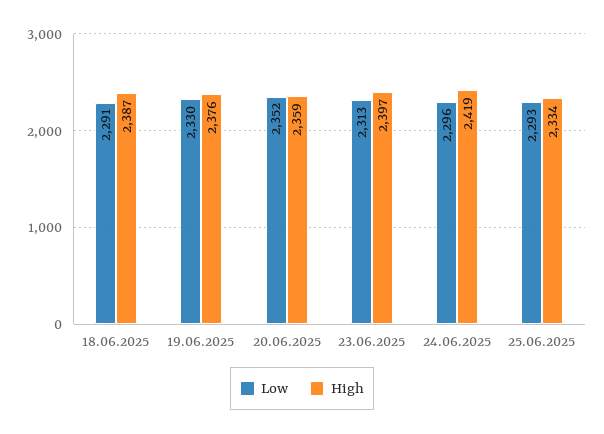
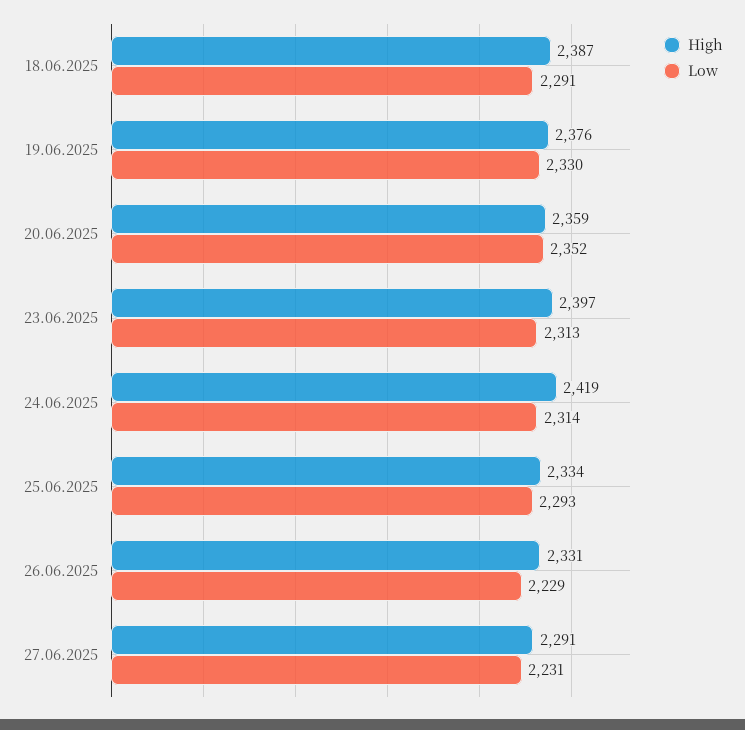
Low, 24.06.2025: 2296 -> 2314
High, 26.06.2025: none -> 2331
Low, 26.06.2025: none -> 2229
High, 27.06.2025: none -> 2291
Low, 27.06.2025: none -> 2231

